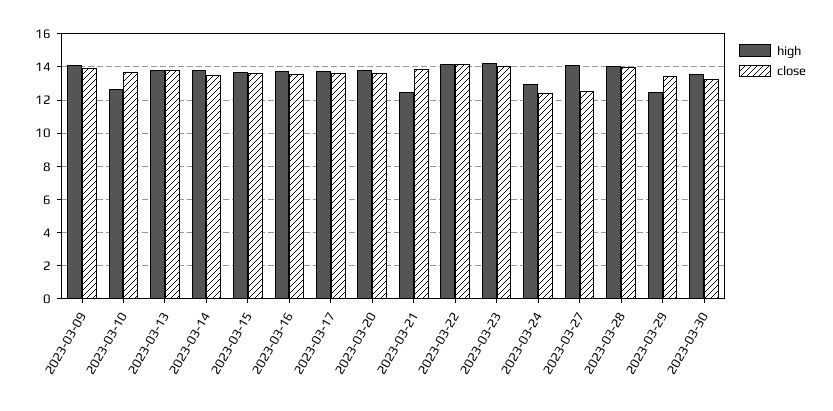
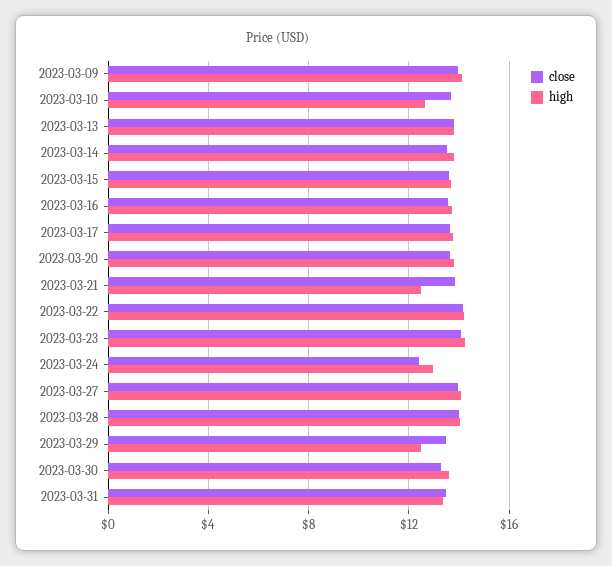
close, 2023-03-27: 12.5 -> 14
close, 2023-03-31: none -> 13.5
high, 2023-03-31: none -> 13.5

